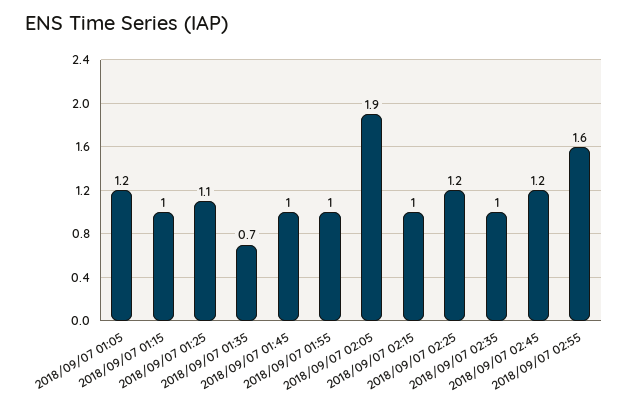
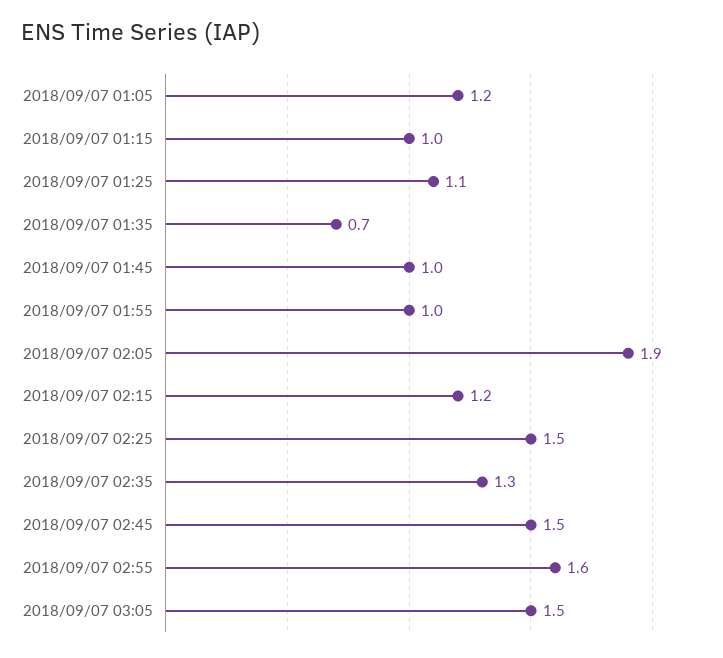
2018/09/07 02:15: 1 -> 1.2
2018/09/07 02:25: 1.2 -> 1.5
2018/09/07 02:35: 1 -> 1.3
2018/09/07 02:45: 1.2 -> 1.5
2018/09/07 03:05: none -> 1.5

